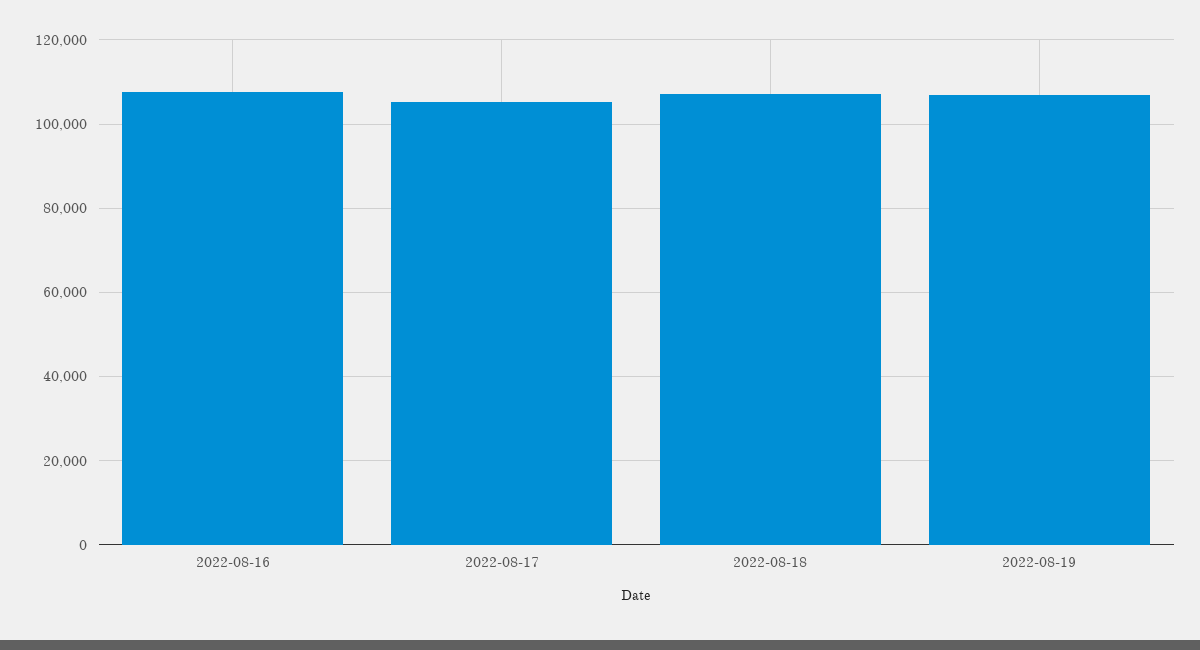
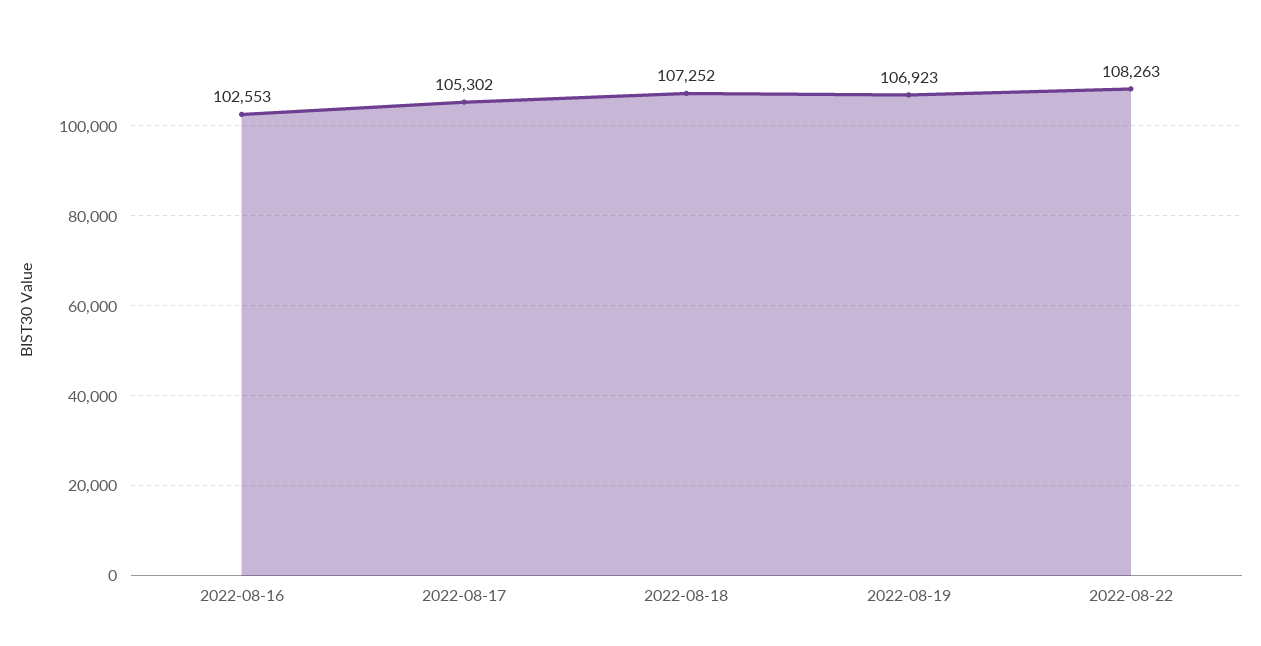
2022-08-16: 108000 -> 102553
2022-08-22: none -> 108263

